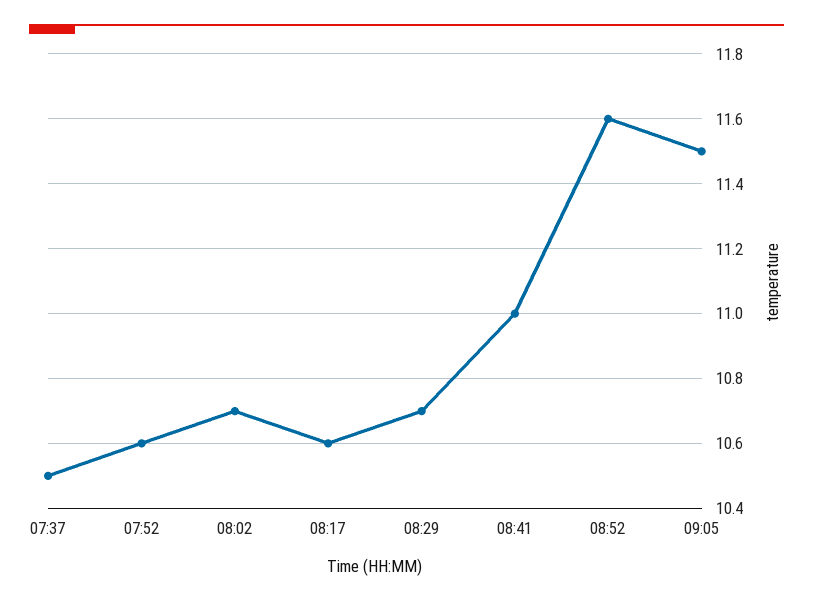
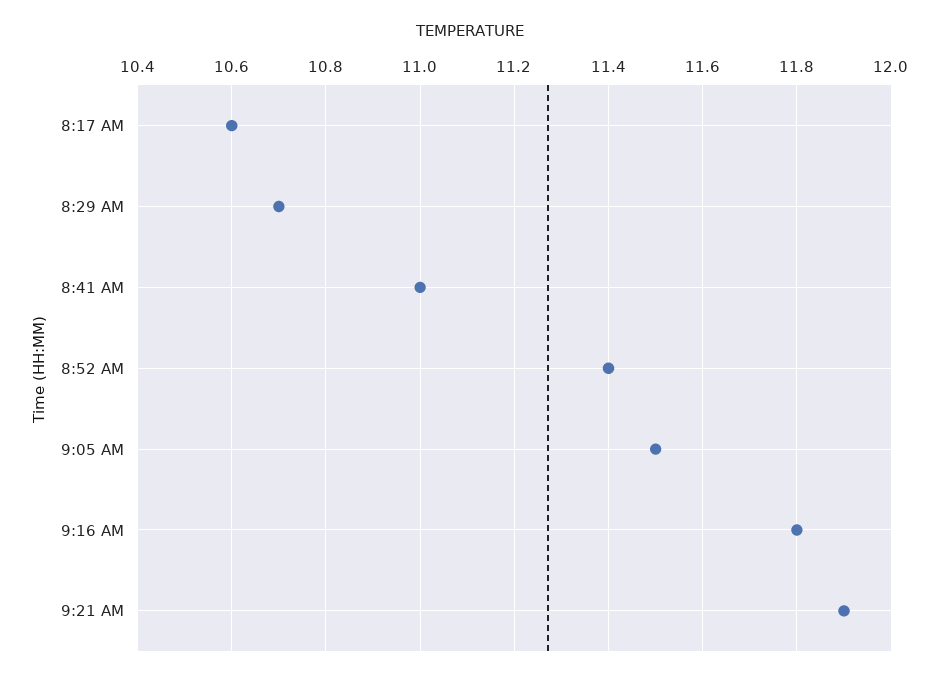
07:37: 10.5 -> none
07:52: 10.6 -> none
08:02: 10.7 -> none
08:52: 11.6 -> 11.4
9:16 AM: none -> 11.8
9:21 AM: none -> 11.9

